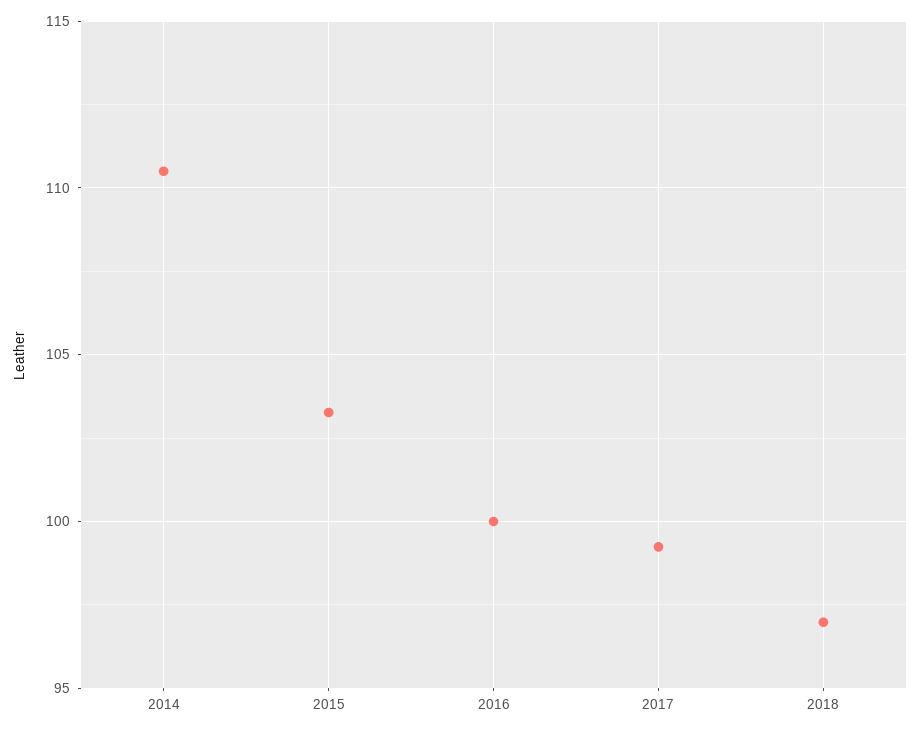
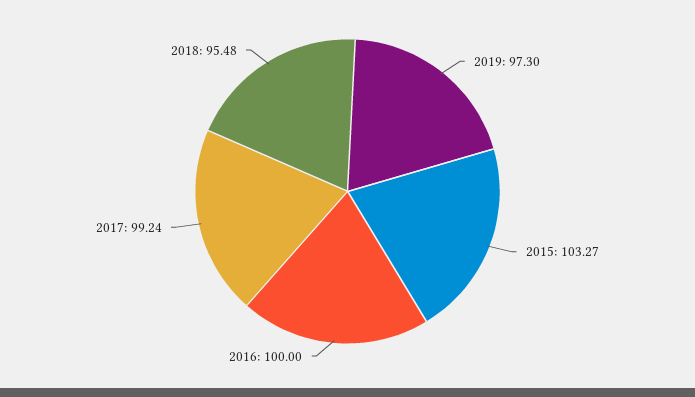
2014: 110.5 -> none
2018: 97 -> 95.48
2019: none -> 97.3

